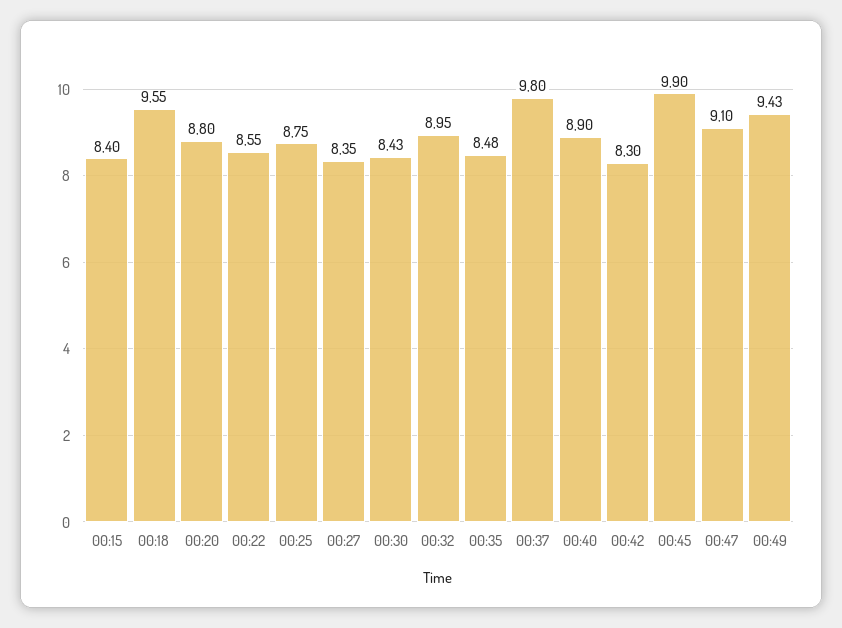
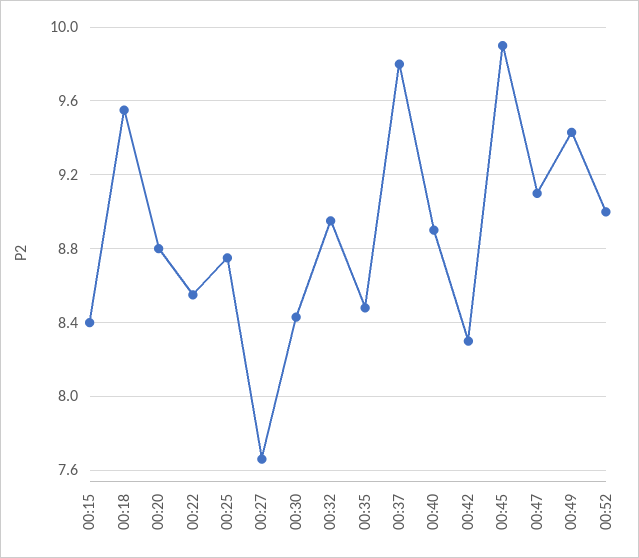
00:27: 8.35 -> 7.65
00:52: none -> 9

